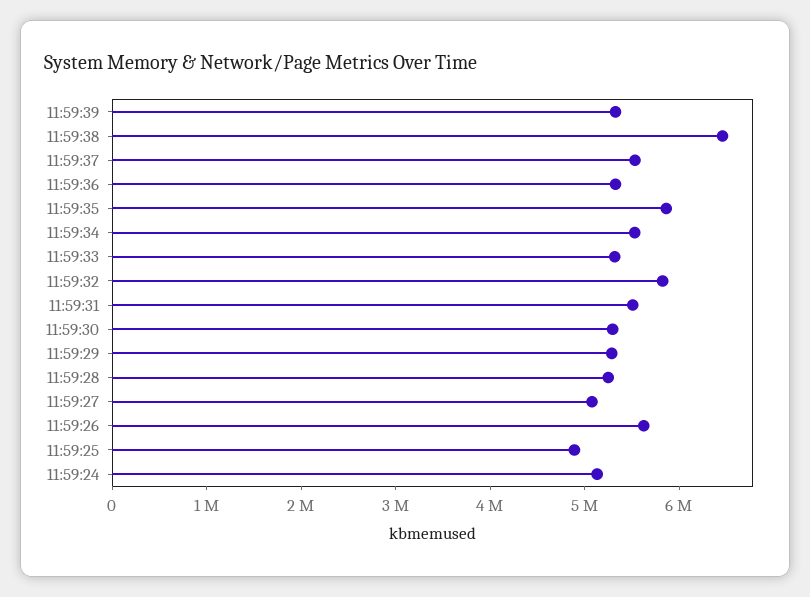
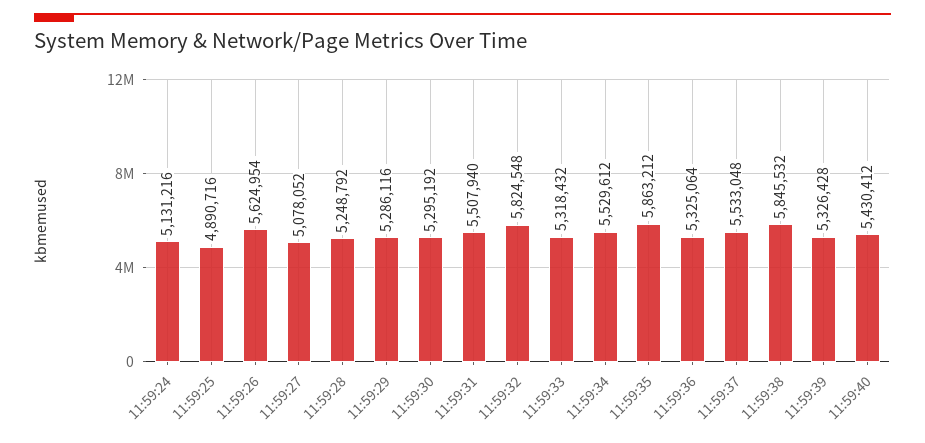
11:59:38: 6400000 -> 5845532
11:59:40: none -> 5430412

